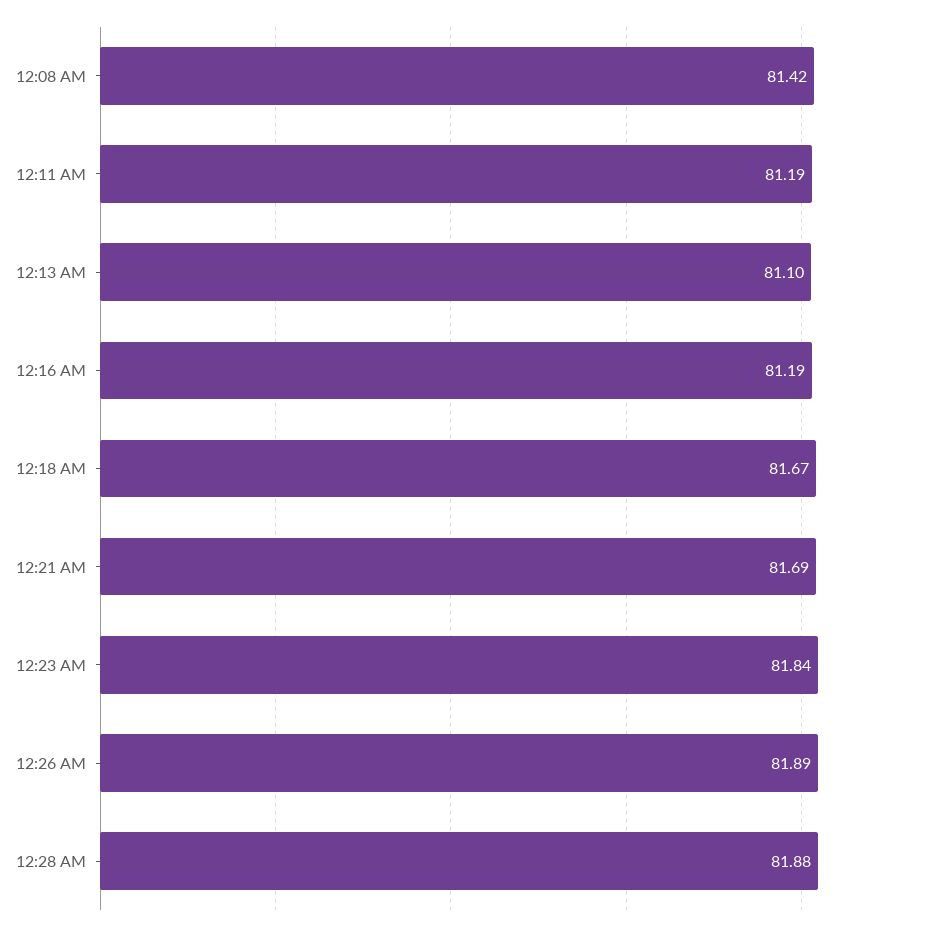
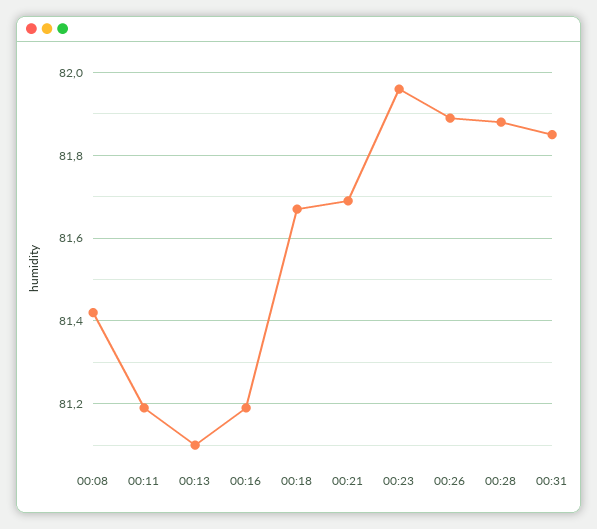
12:23 AM: 81.84 -> 81.95
00:31: none -> 81.85

